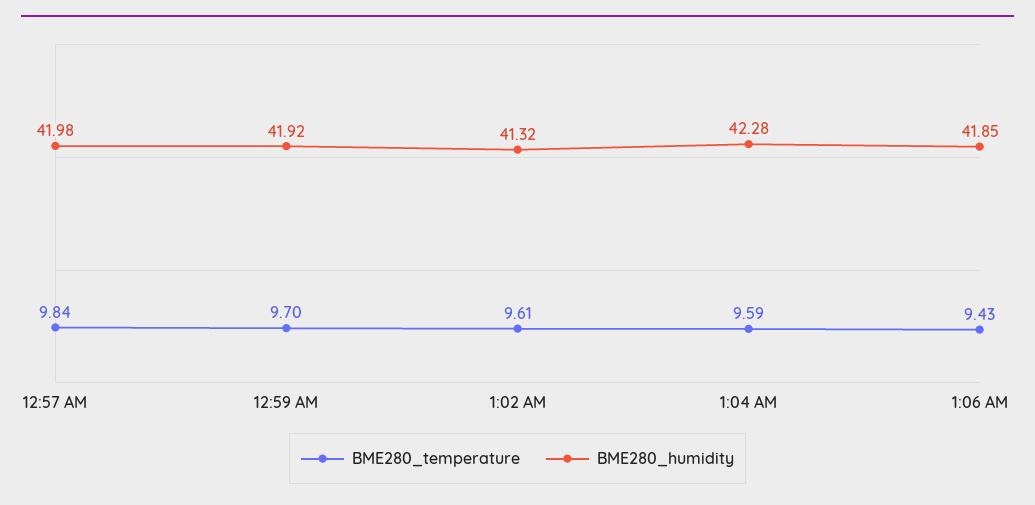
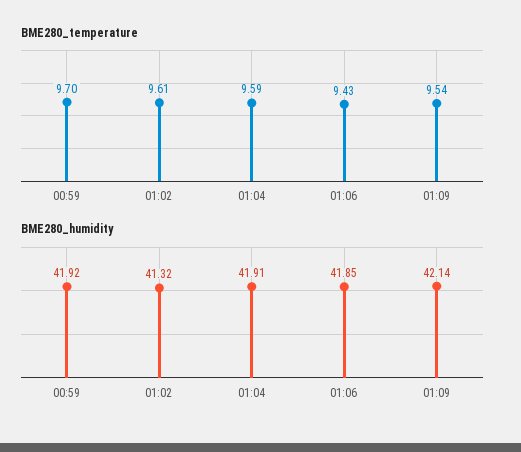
BME280_temperature, 12:57 AM: 9.84 -> none
BME280_humidity, 12:57 AM: 41.98 -> none
BME280_humidity, 1:04 AM: 42.28 -> 41.91
BME280_temperature, 01:09: none -> 9.54
BME280_humidity, 01:09: none -> 42.14

